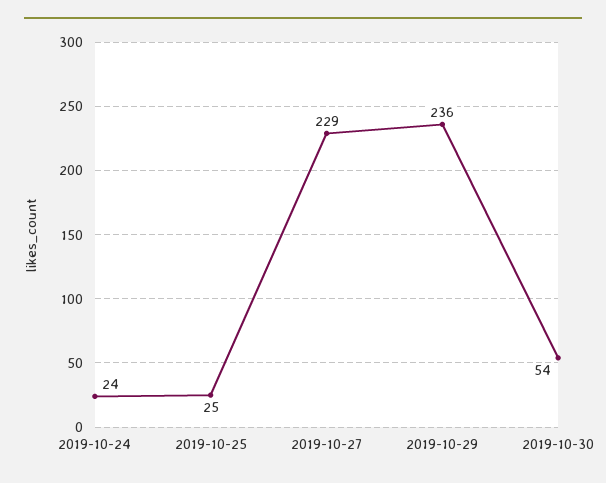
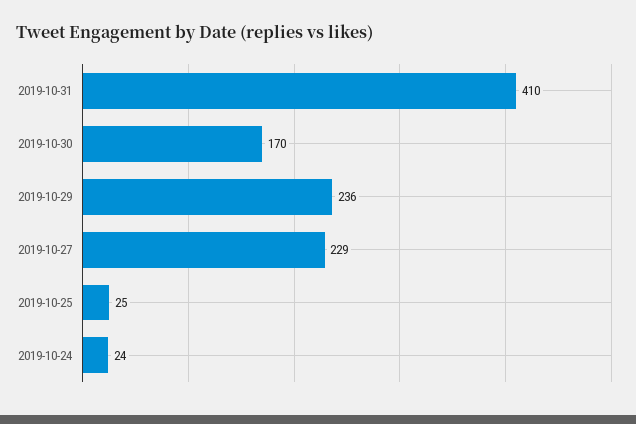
2019-10-30: 54 -> 170
2019-10-31: none -> 410

